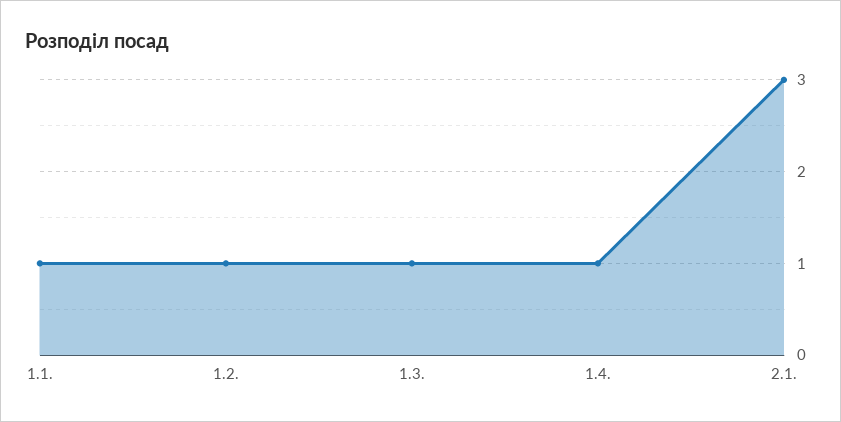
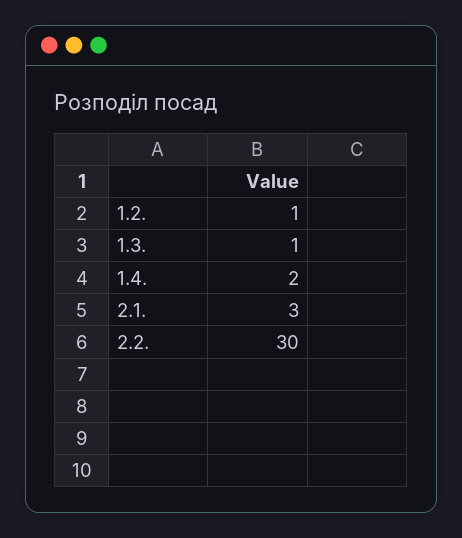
1.1.: 1 -> none
1.4.: 1 -> 2
2.2.: none -> 30

